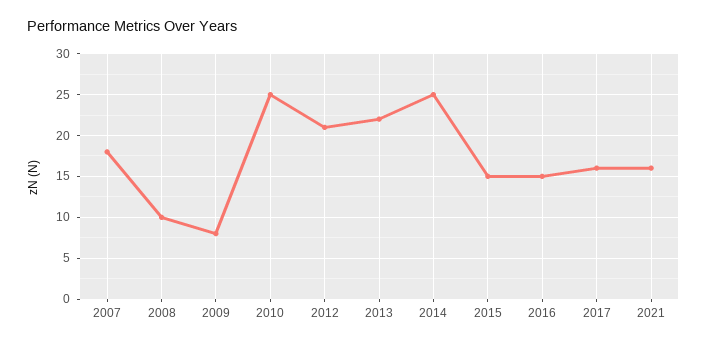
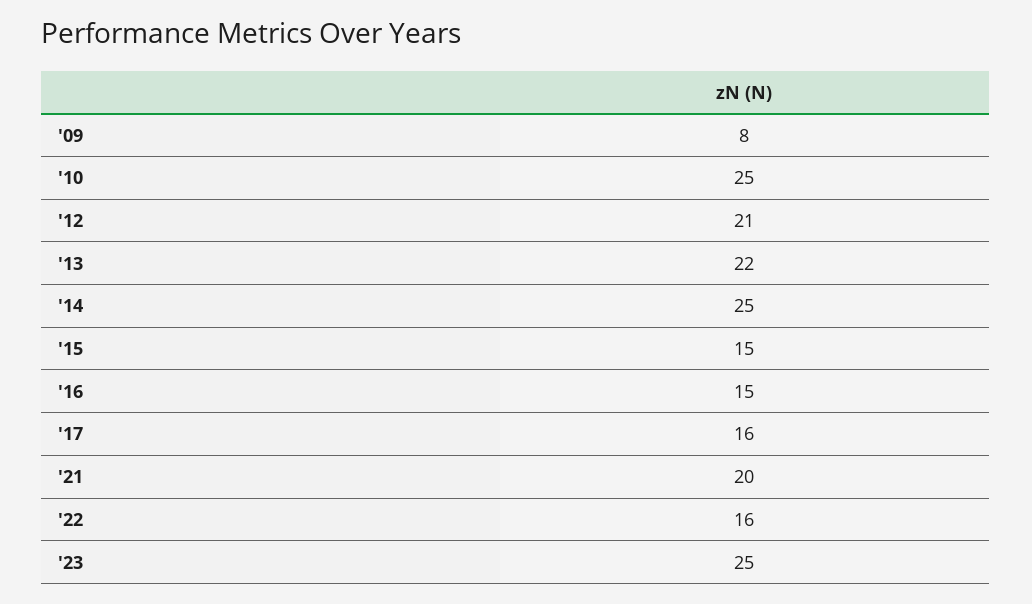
2007: 18 -> none
2008: 10 -> none
2021: 16 -> 20
'22: none -> 16
'23: none -> 25

